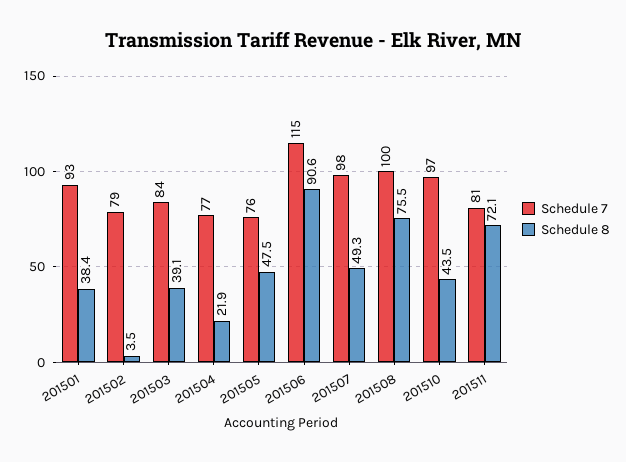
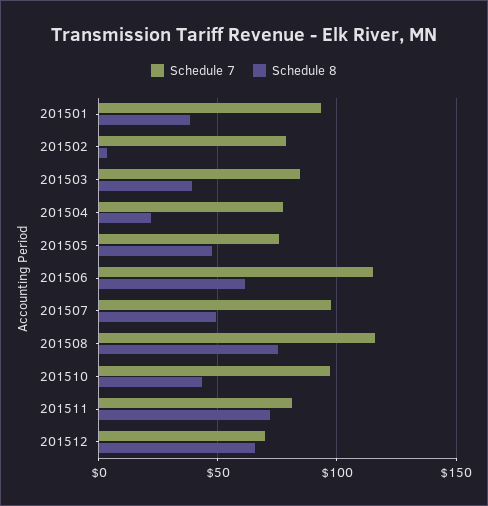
Schedule 8, 201506: 90.6 -> 60
Schedule 7, 201508: 100 -> 115
Schedule 7, 201512: none -> 70
Schedule 8, 201512: none -> 65

